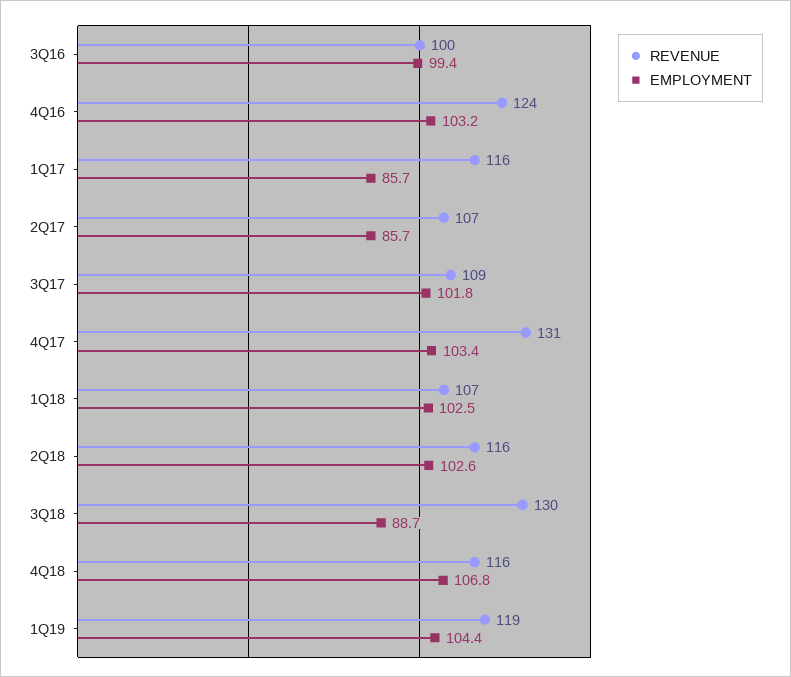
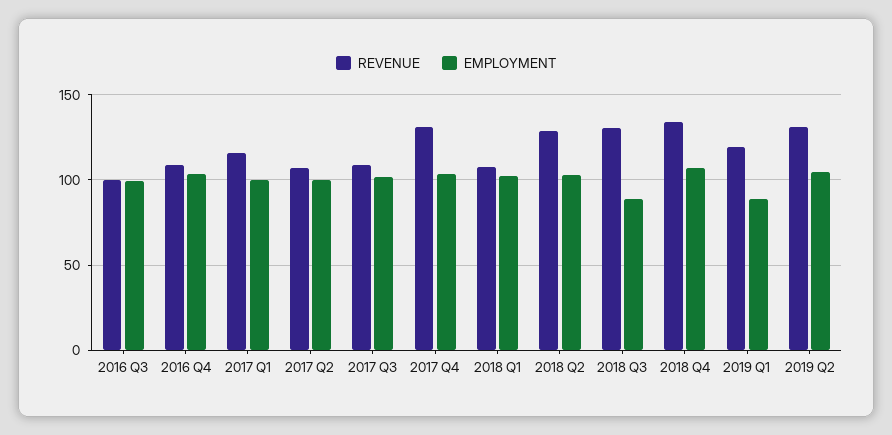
REVENUE, 4Q16: 124 -> 110
EMPLOYMENT, 1Q17: 85.7 -> 100
EMPLOYMENT, 2Q17: 85.7 -> 100
REVENUE, 2Q18: 116 -> 130
REVENUE, 4Q18: 116 -> 135
EMPLOYMENT, 1Q19: 104.4 -> 90
REVENUE, 2019 Q2: none -> 130
EMPLOYMENT, 2019 Q2: none -> 105

